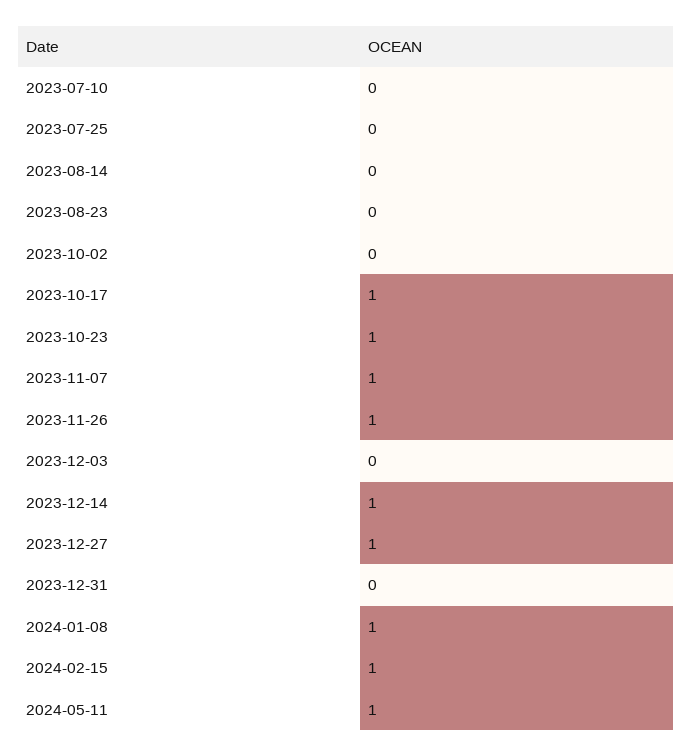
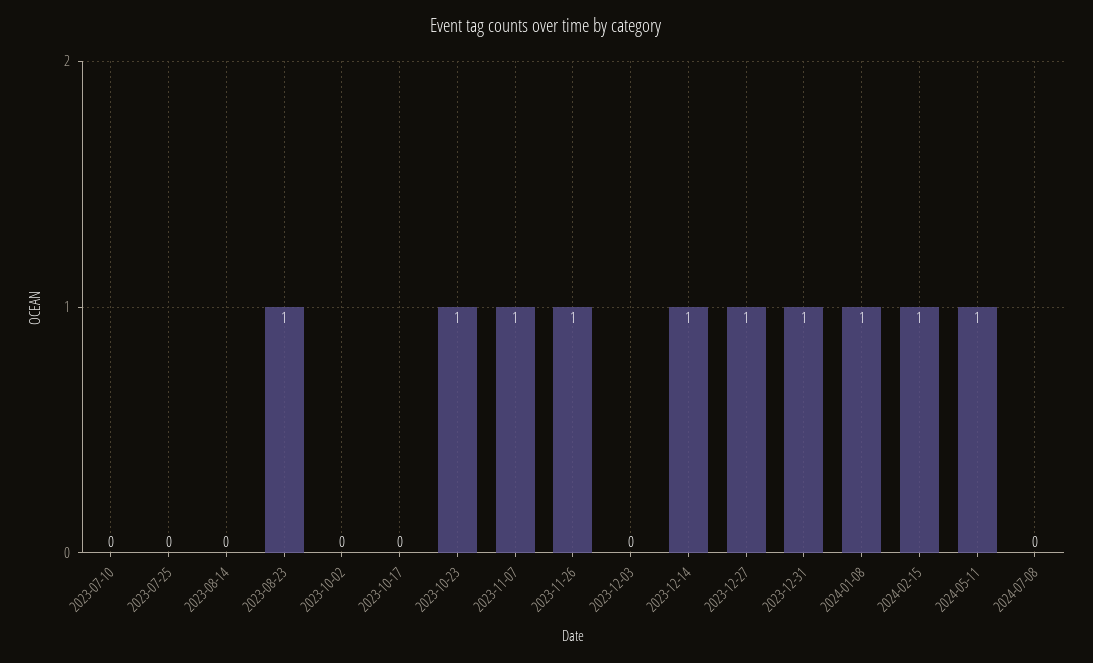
2023-08-23: 0 -> 1
2023-10-17: 1 -> 0
2023-12-31: 0 -> 1
2024-07-08: none -> 0

